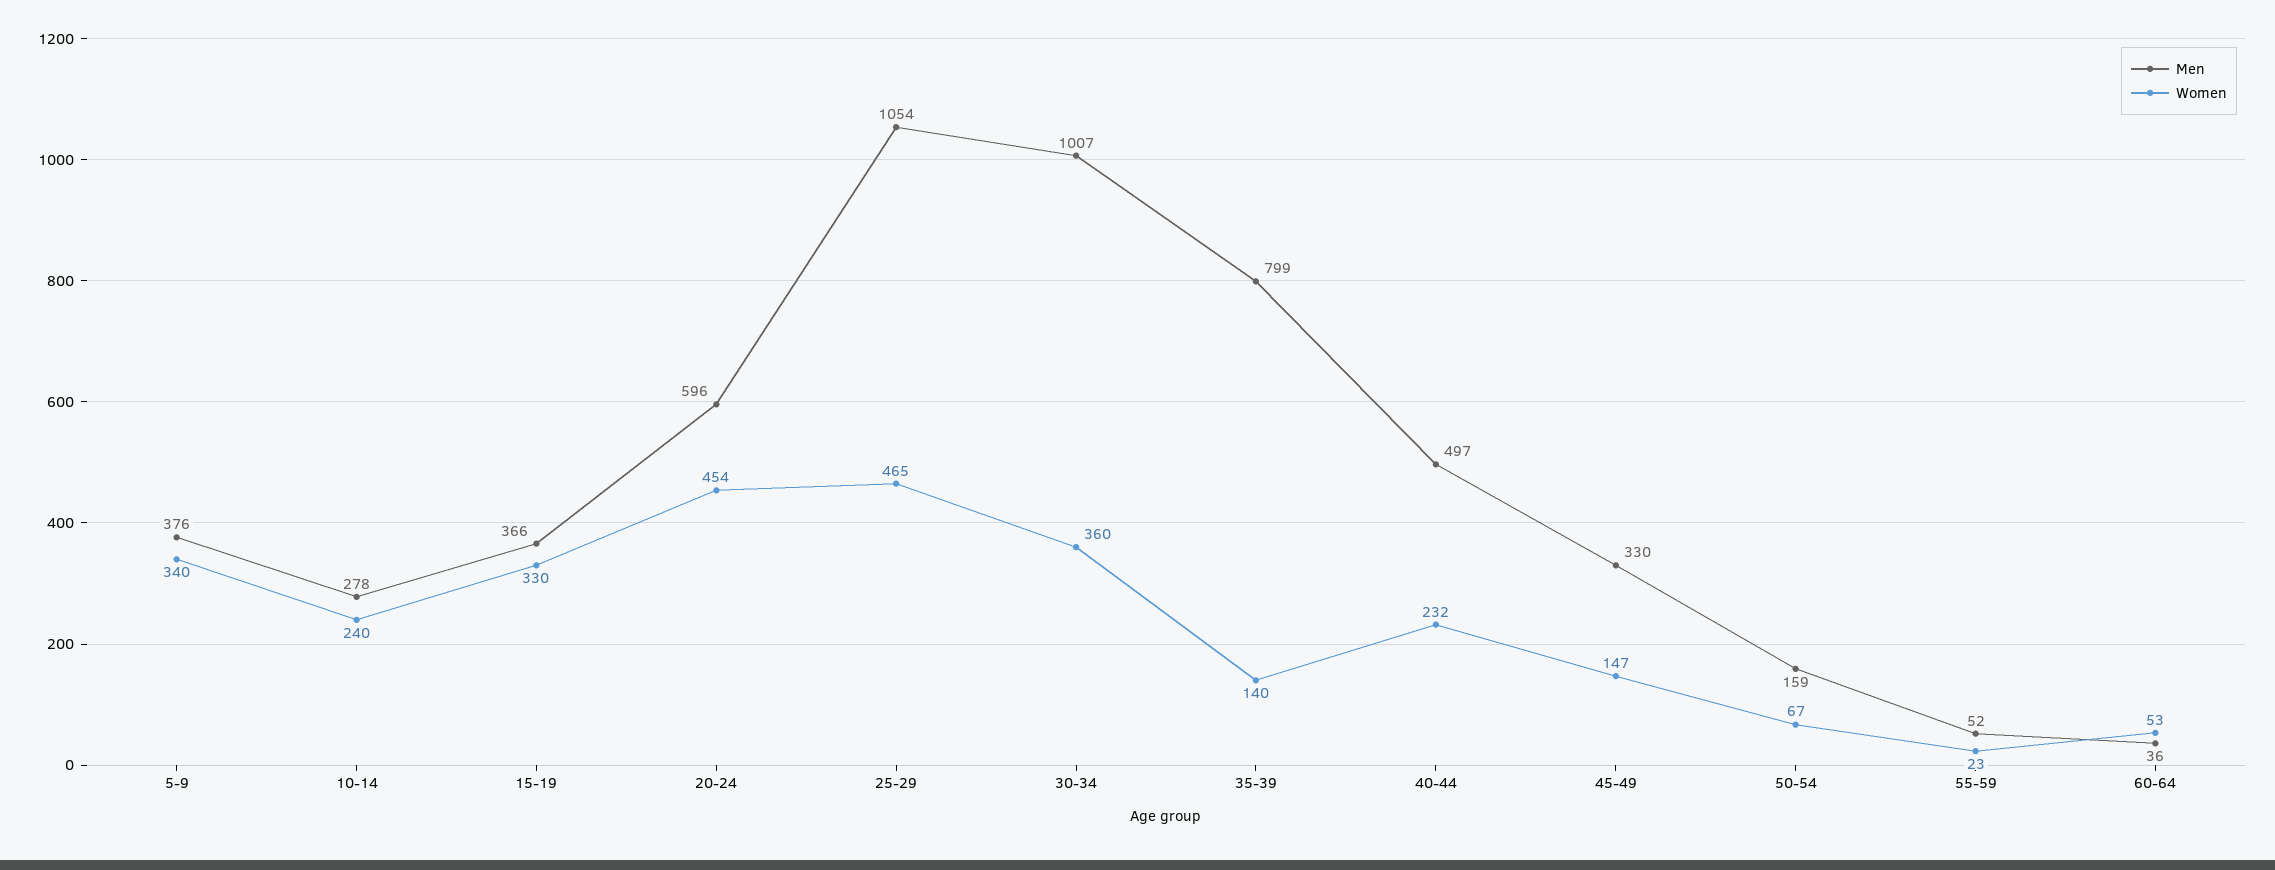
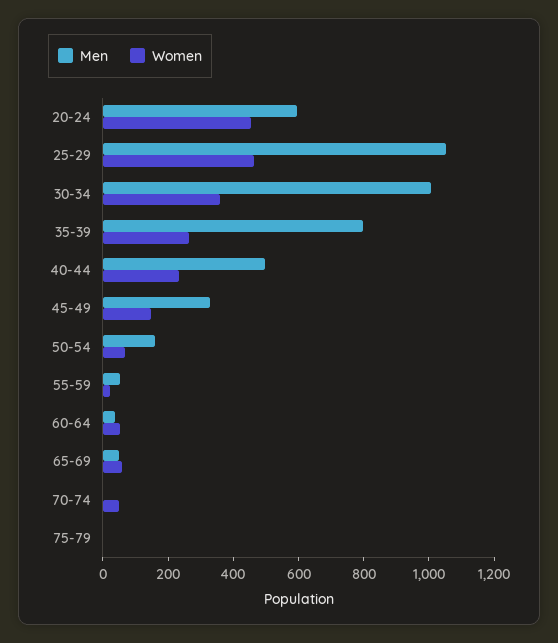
Men, 5-9: 376 -> none
Women, 5-9: 340 -> none
Men, 10-14: 278 -> none
Women, 10-14: 240 -> none
Men, 15-19: 366 -> none
Women, 15-19: 330 -> none
Women, 35-39: 140 -> 250
Men, 65-69: none -> 50
Women, 65-69: none -> 50
Men, 70-74: none -> 0
Women, 70-74: none -> 50
Men, 75-79: none -> 0
Women, 75-79: none -> 0

